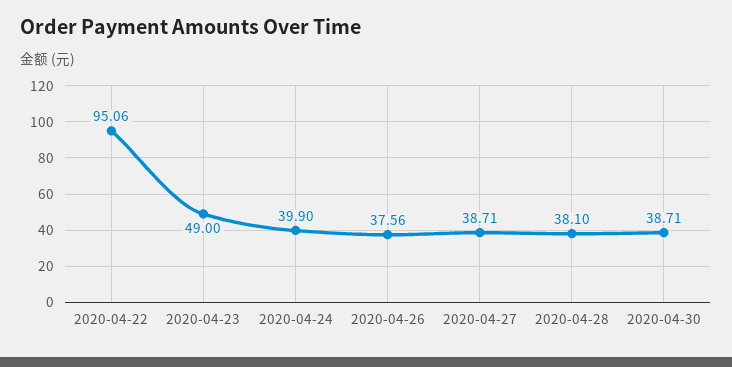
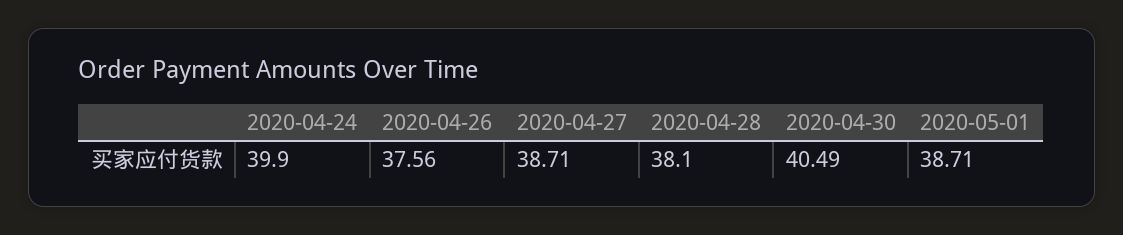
2020-04-22: 95.06 -> none
2020-04-23: 49 -> none
2020-04-30: 38.71 -> 40.49
2020-05-01: none -> 38.71

